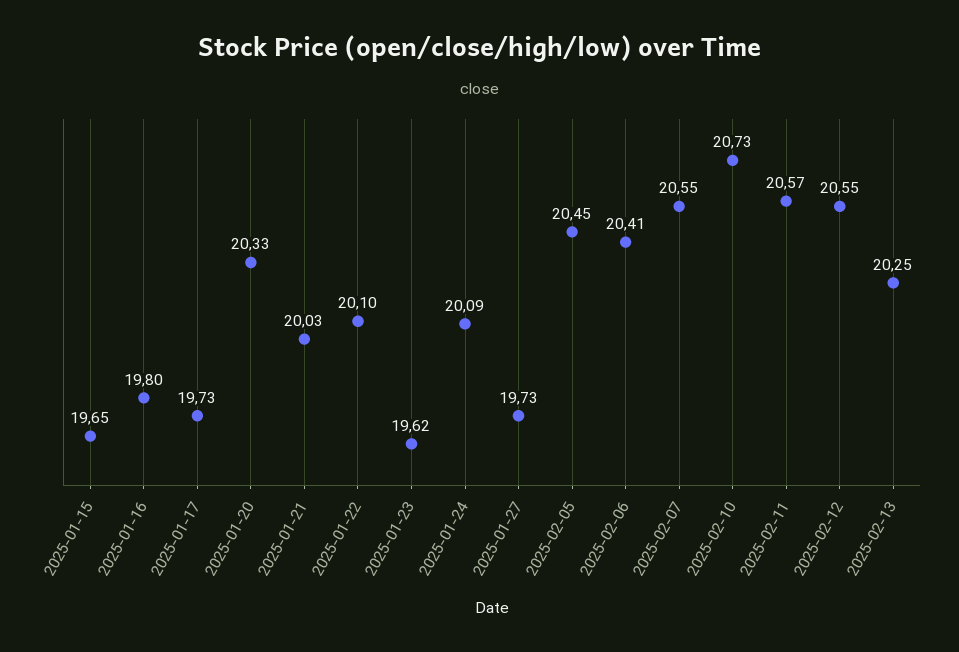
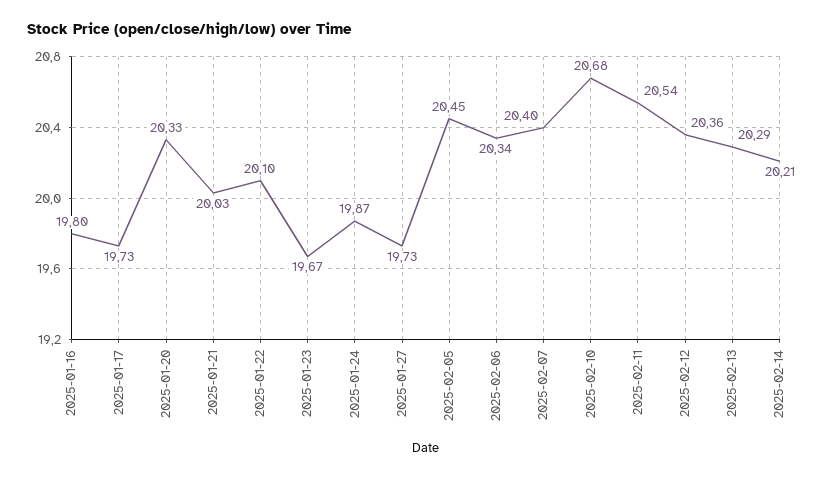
2025-01-15: 19.65 -> none
2025-01-23: 19.62 -> 19.67
2025-01-24: 20.09 -> 19.87
2025-02-06: 20.41 -> 20.34
2025-02-07: 20.55 -> 20.4
2025-02-10: 20.73 -> 20.68
2025-02-11: 20.57 -> 20.54
2025-02-12: 20.55 -> 20.36
2025-02-13: 20.25 -> 20.29
2025-02-14: none -> 20.21

